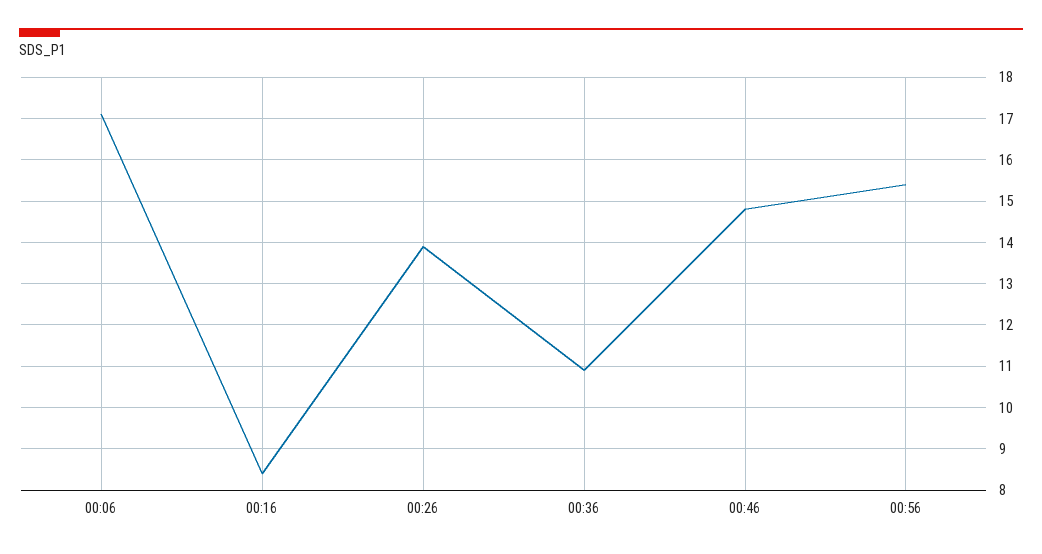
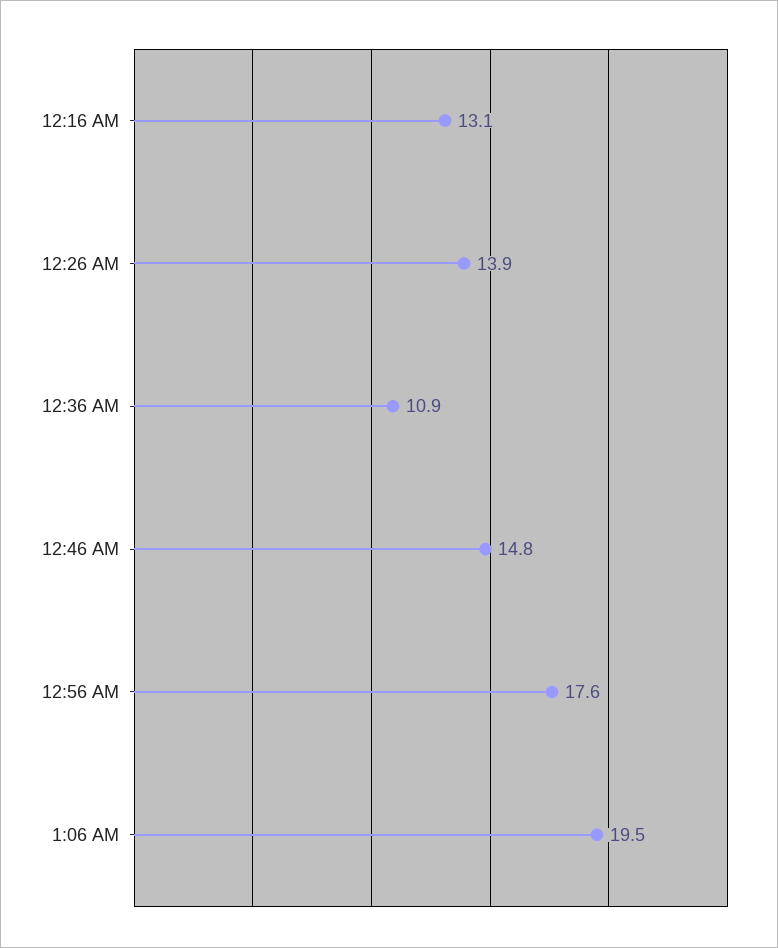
00:06: 17 -> none
00:16: 8.5 -> 13.1
00:56: 15.5 -> 17.6
1:06 AM: none -> 19.5

